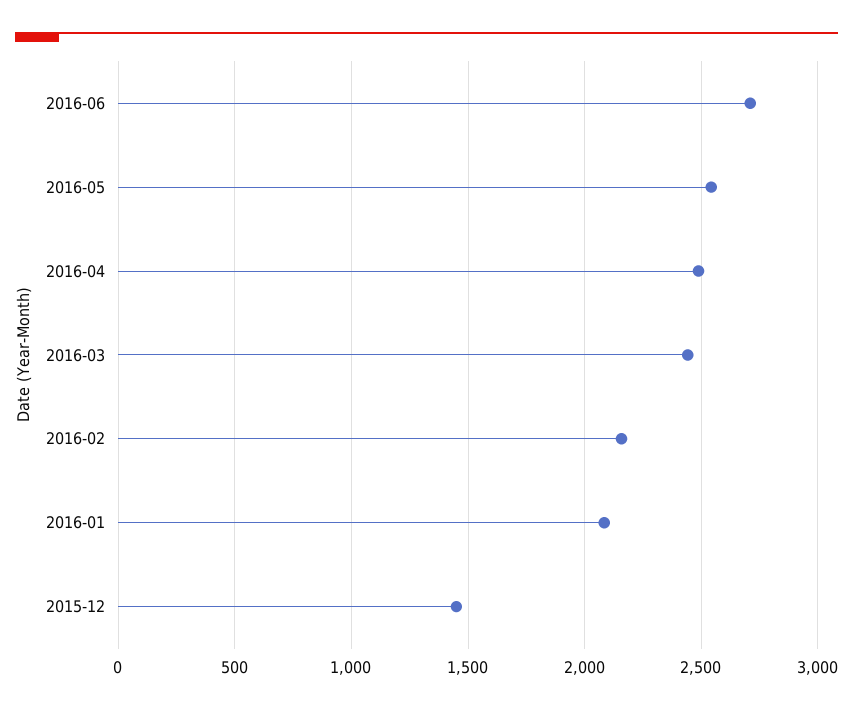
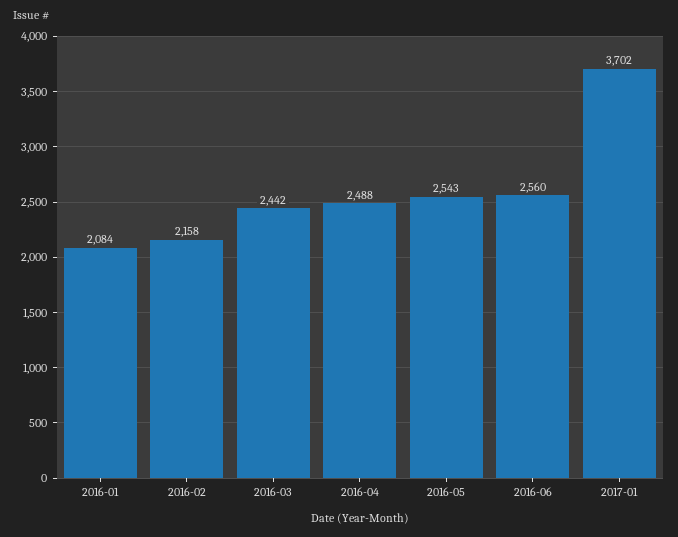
2016-06: 2700 -> 2560
2015-12: 1450 -> none
2017-01: none -> 3702

